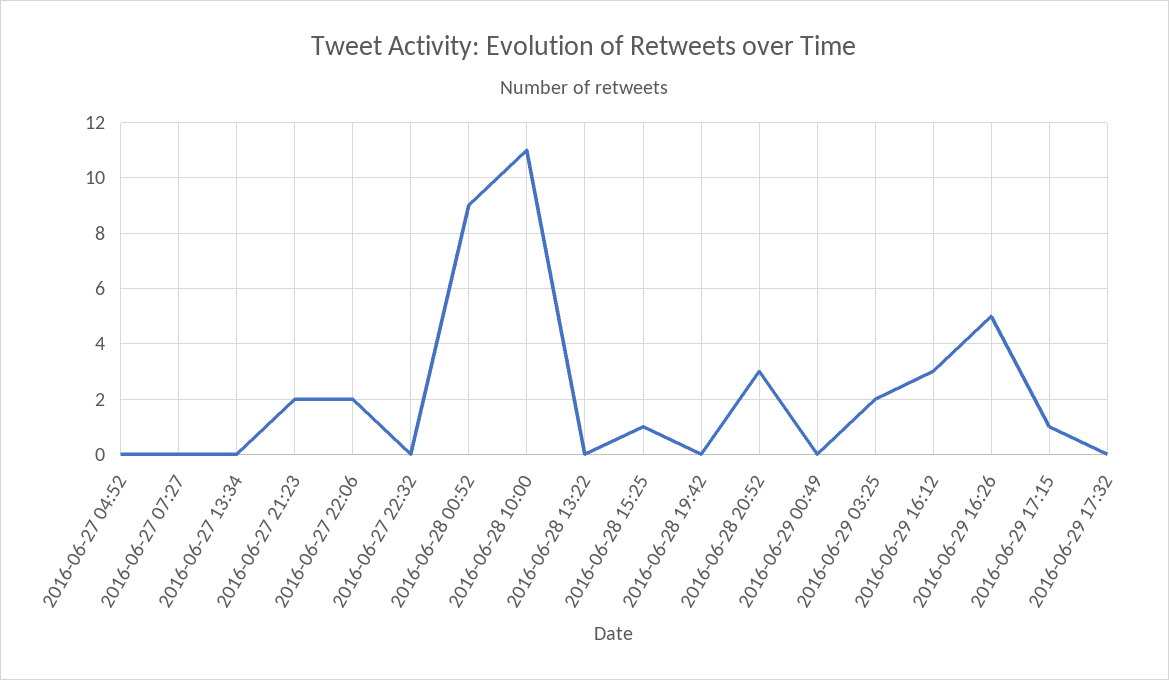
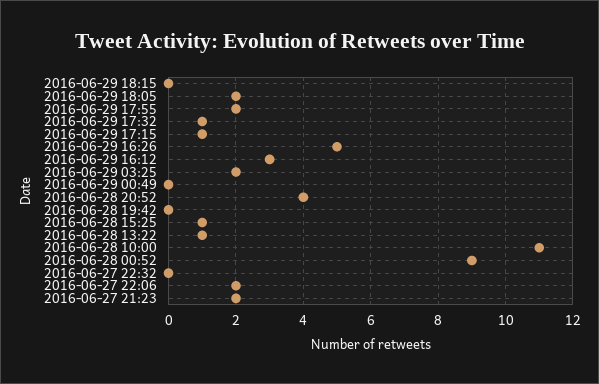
2016-06-27 04:52: 0 -> none
2016-06-27 07:27: 0 -> none
2016-06-27 13:34: 0 -> none
2016-06-28 13:22: 0 -> 1
2016-06-28 20:52: 3 -> 4
2016-06-29 17:32: 0 -> 1
2016-06-29 18:15: none -> 0
2016-06-29 18:05: none -> 2
2016-06-29 17:55: none -> 2

